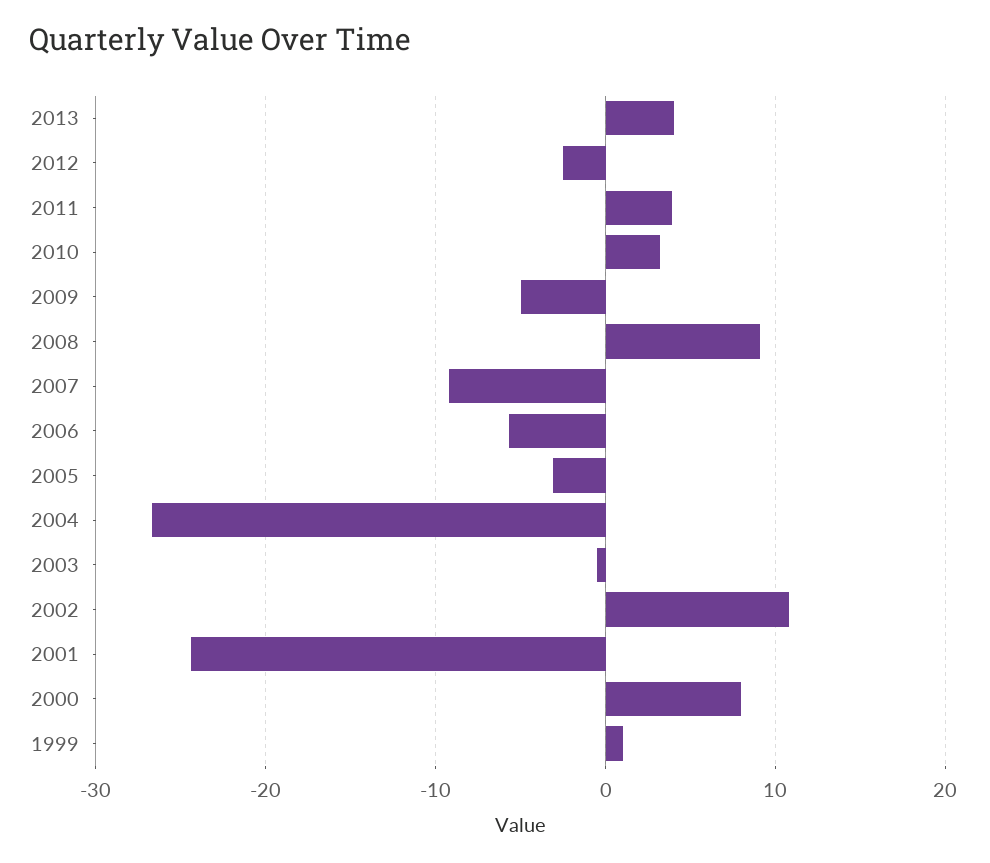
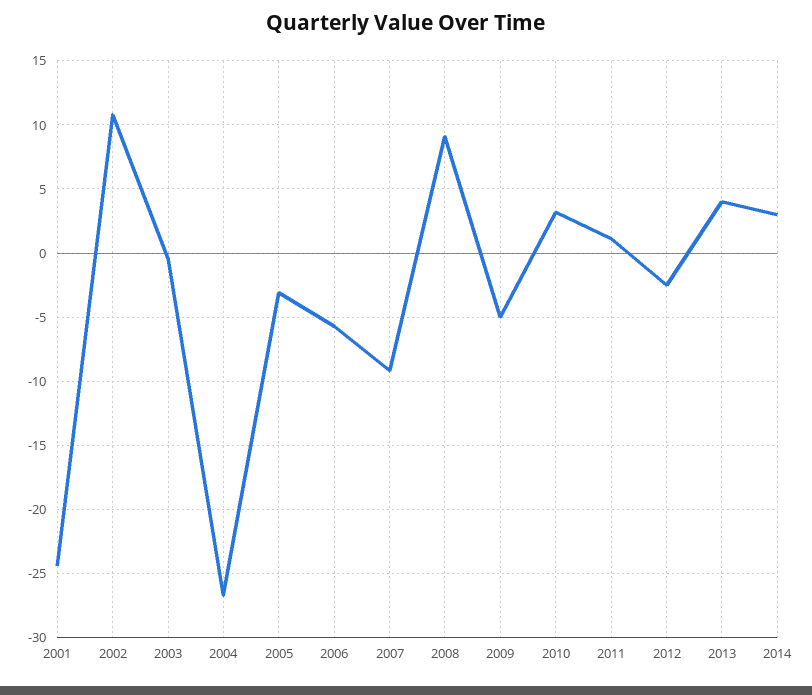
2011: 4 -> 1
2000: 8 -> none
1999: 1 -> none
2014: none -> 3

